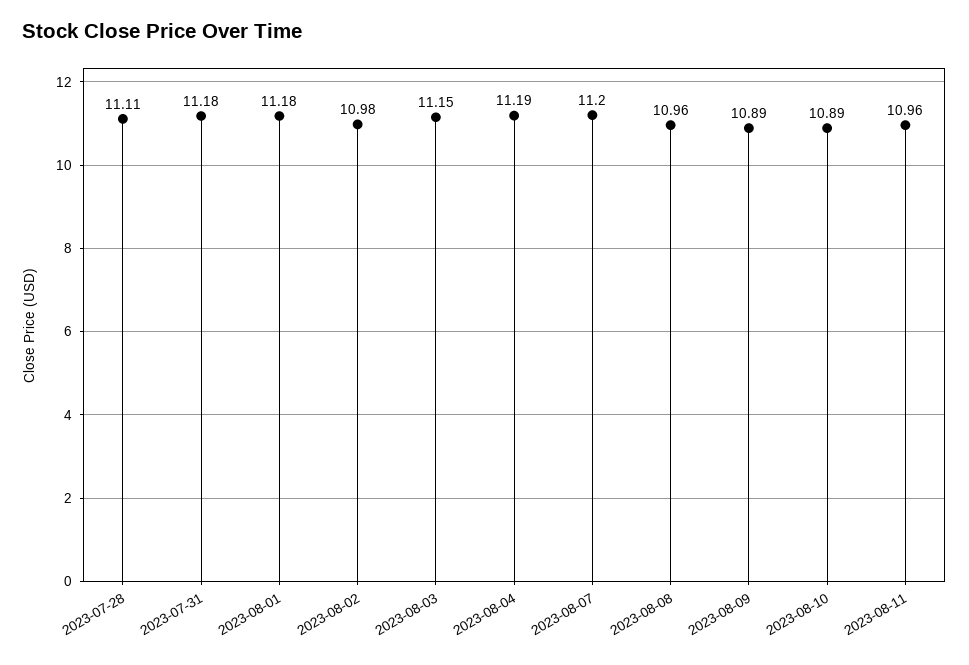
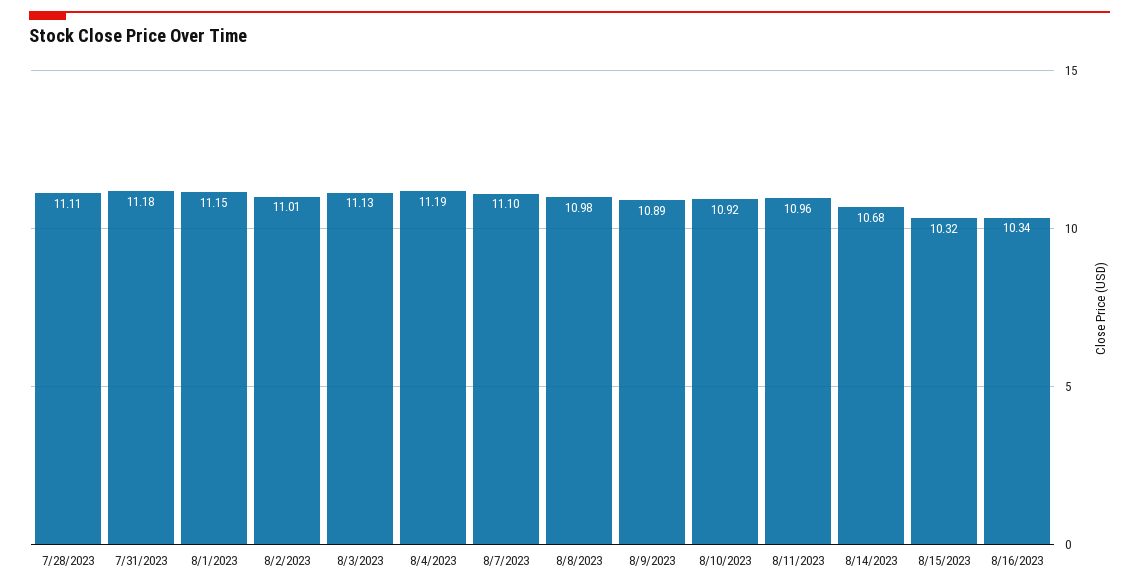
2023-08-01: 11.18 -> 11.15
2023-08-02: 10.98 -> 11.01
2023-08-03: 11.15 -> 11.13
2023-08-07: 11.2 -> 11.1
2023-08-08: 10.96 -> 10.98
2023-08-10: 10.89 -> 10.92
8/14/2023: none -> 10.68
8/15/2023: none -> 10.32
8/16/2023: none -> 10.34

